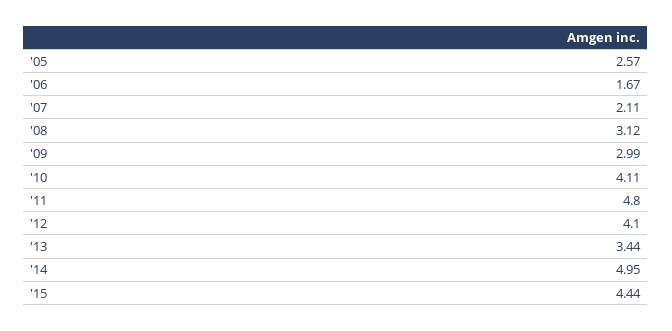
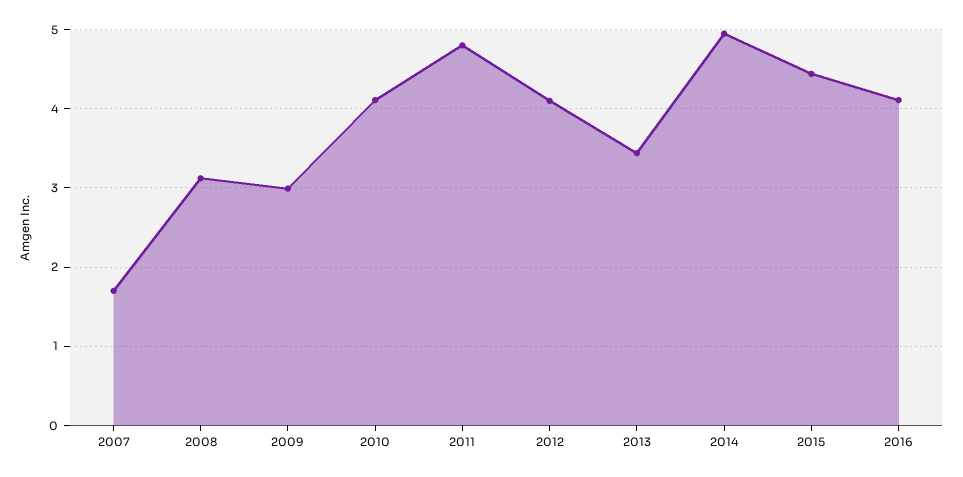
'05: 2.57 -> none
'06: 1.67 -> none
'07: 2.11 -> 1.7
2016: none -> 4.1

